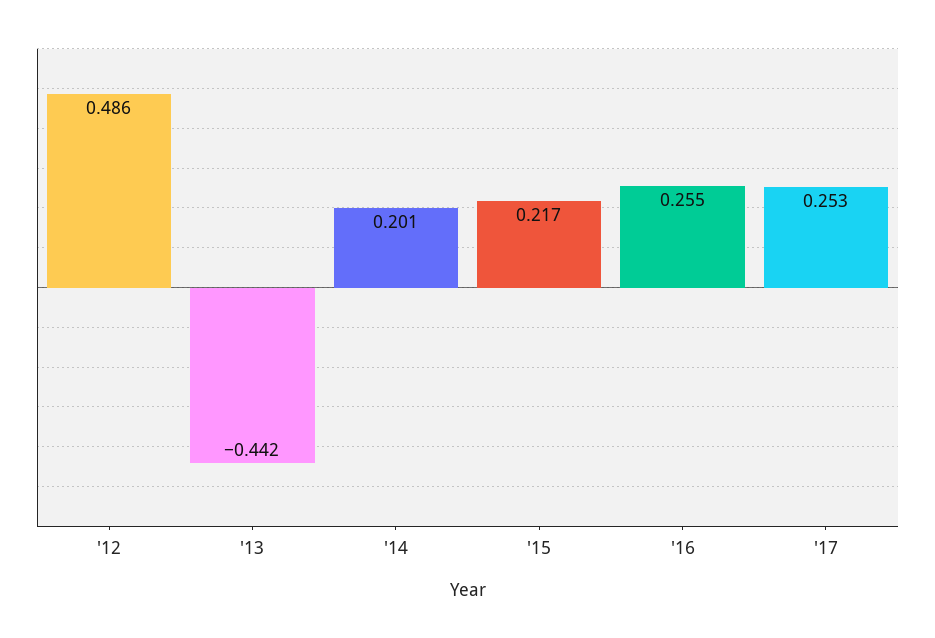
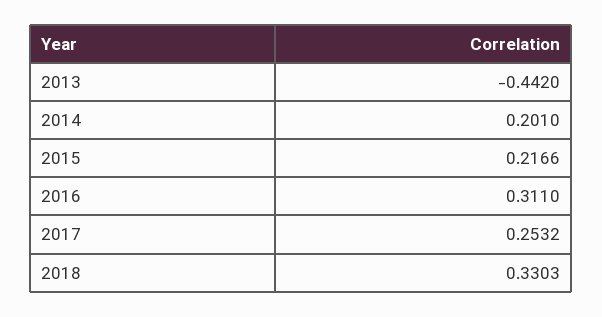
'12: 0.486 -> none
'16: 0.255 -> 0.311
2018: none -> 0.3303

